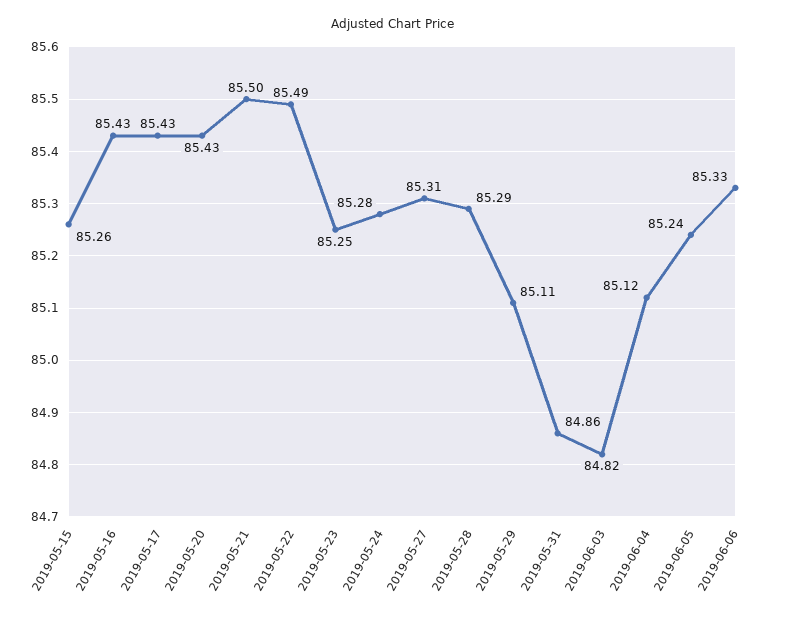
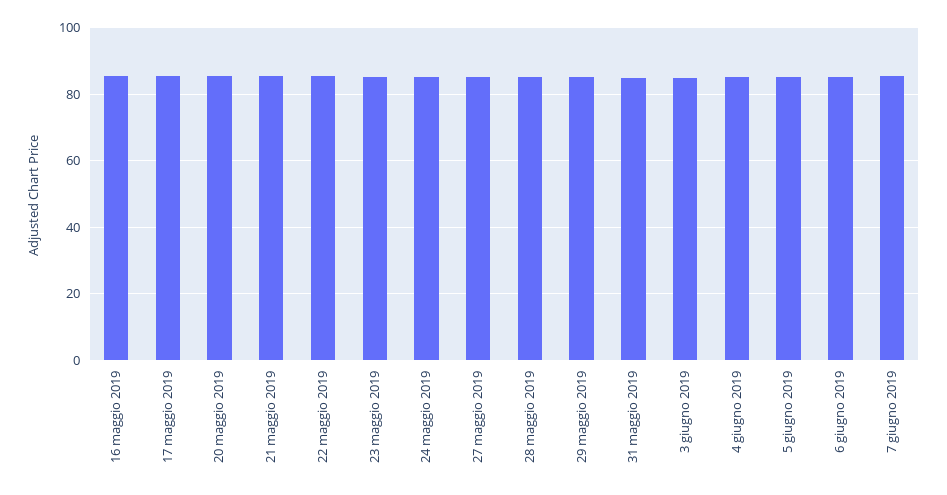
2019-05-15: 85.26 -> none
7 giugno 2019: none -> 86

